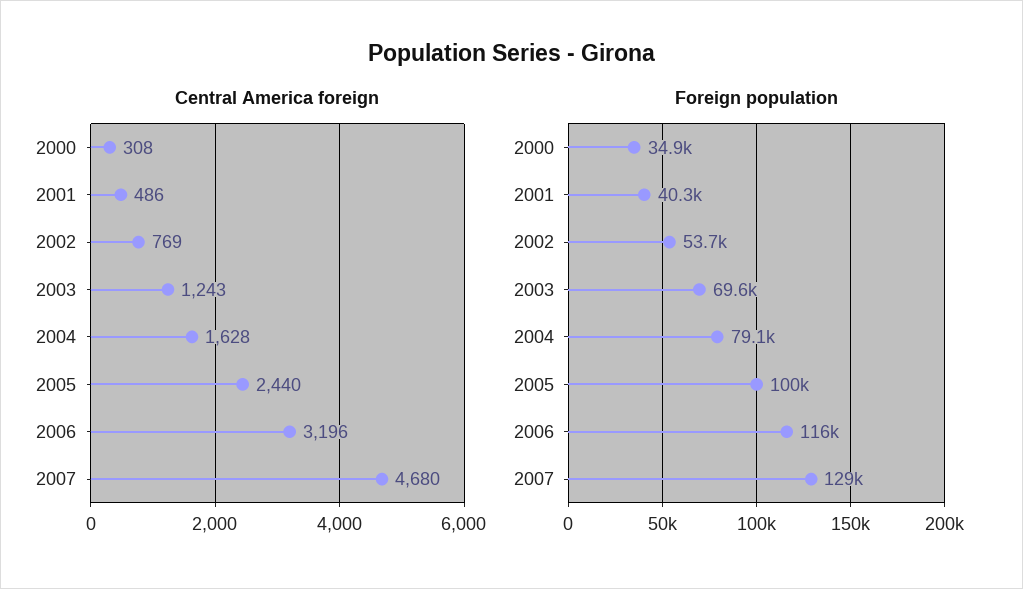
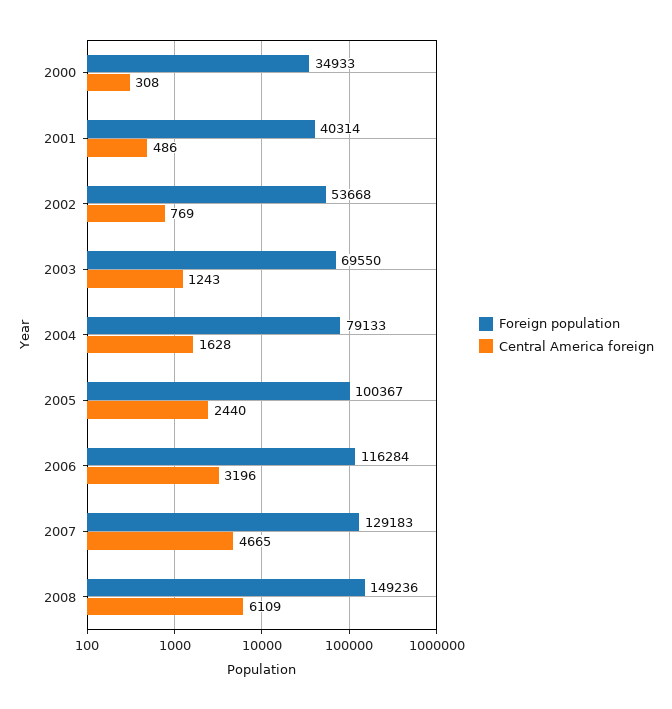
Central America foreign, 2007: 4680 -> 4665
Foreign population, 2008: none -> 149236
Central America foreign, 2008: none -> 6109

